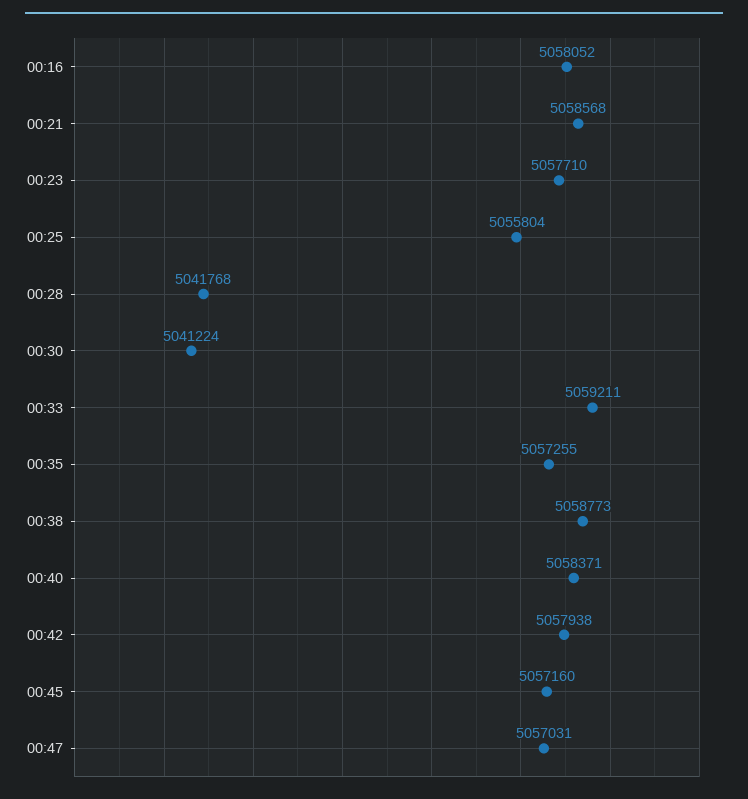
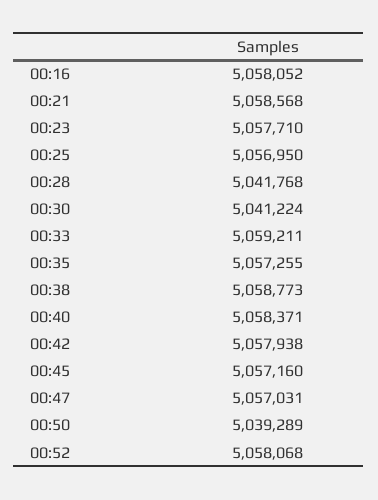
00:25: 5055804 -> 5056950
00:50: none -> 5039289
00:52: none -> 5058068

